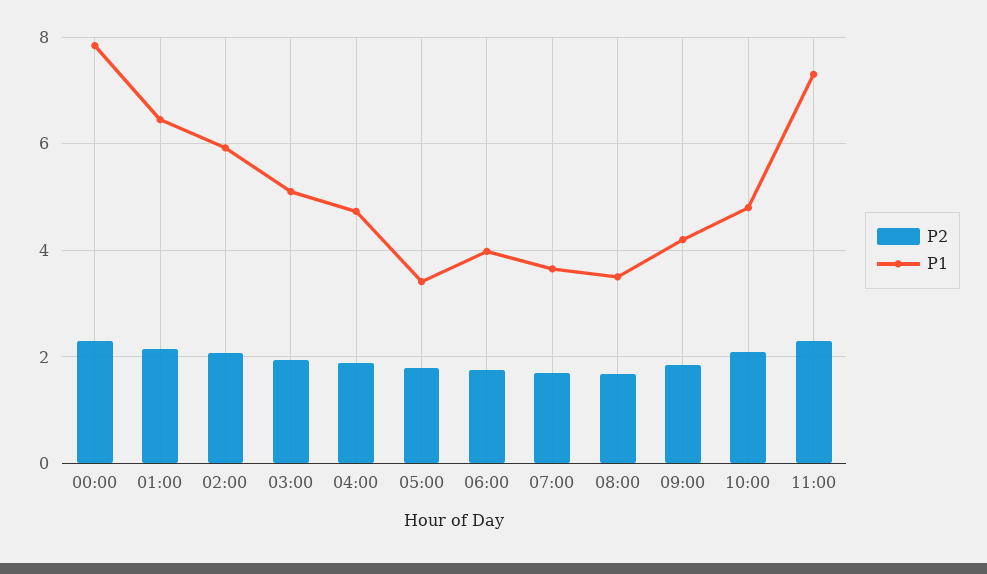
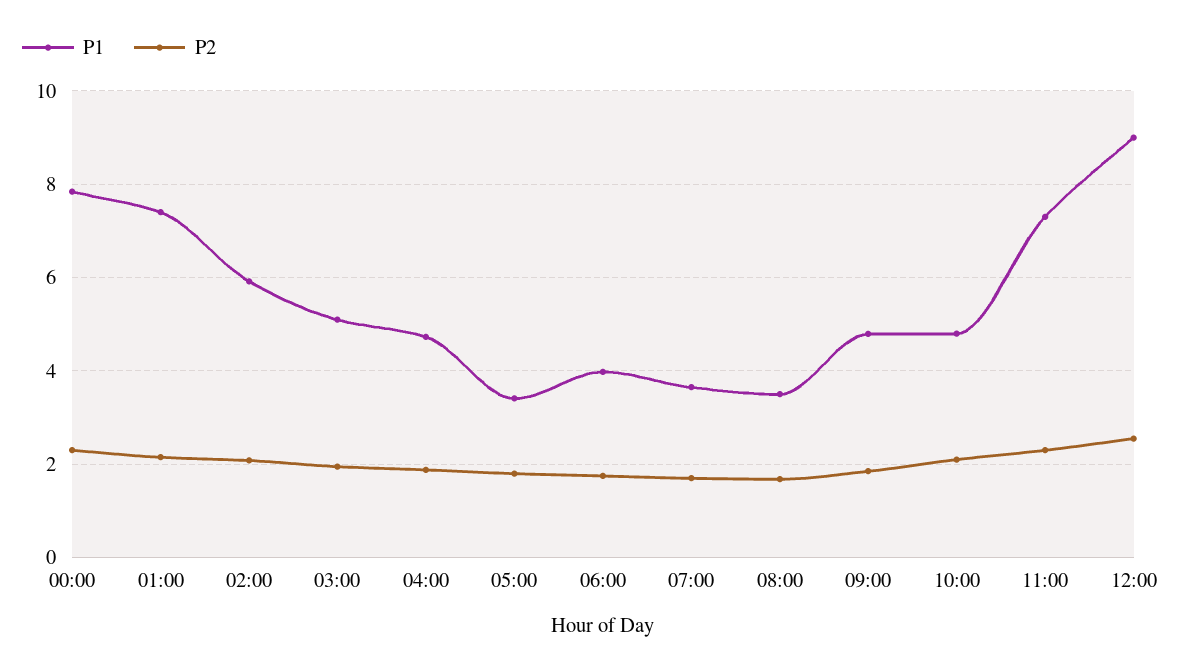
P1, 01:00: 6.4 -> 7.4
P1, 09:00: 4.2 -> 4.8
P1, 12:00: none -> 9
P2, 12:00: none -> 2.6

